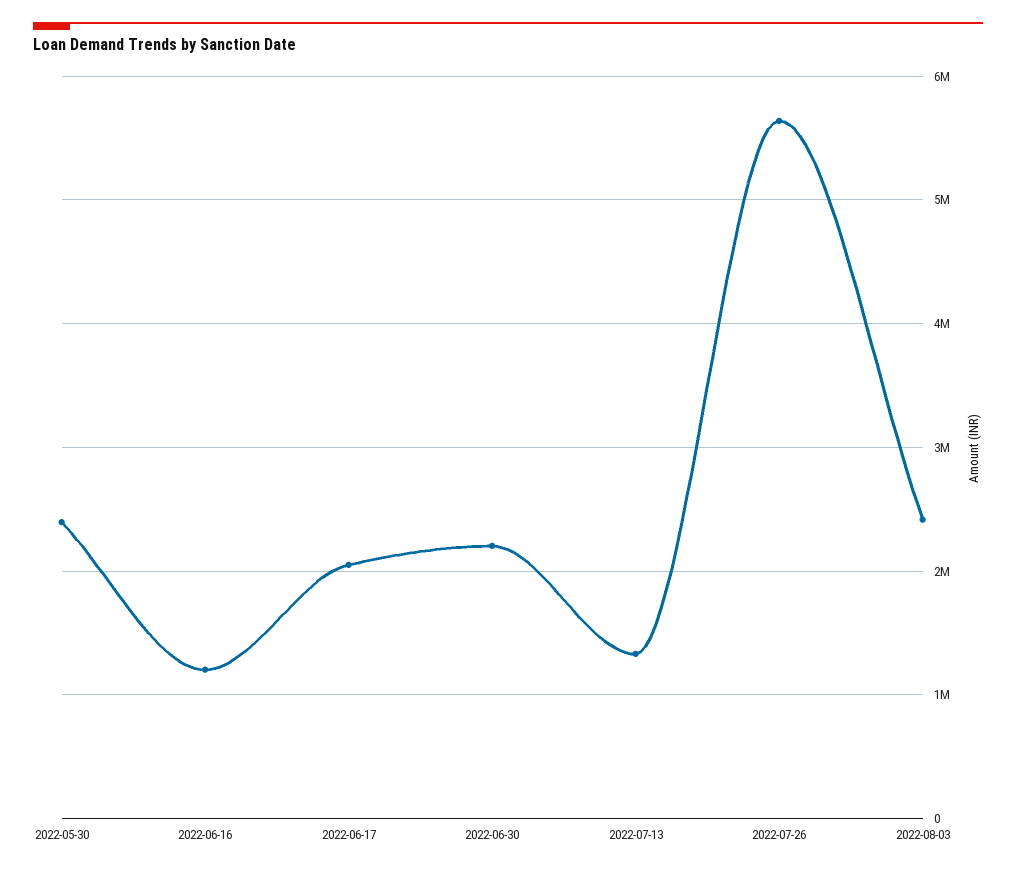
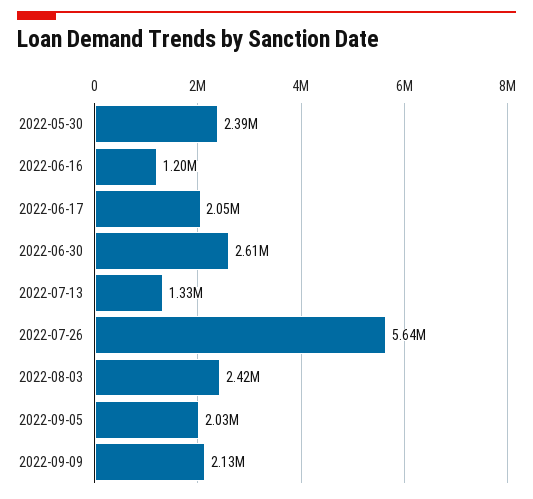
2022-06-30: 2200000 -> 2610000
2022-09-05: none -> 2030000
2022-09-09: none -> 2130000

